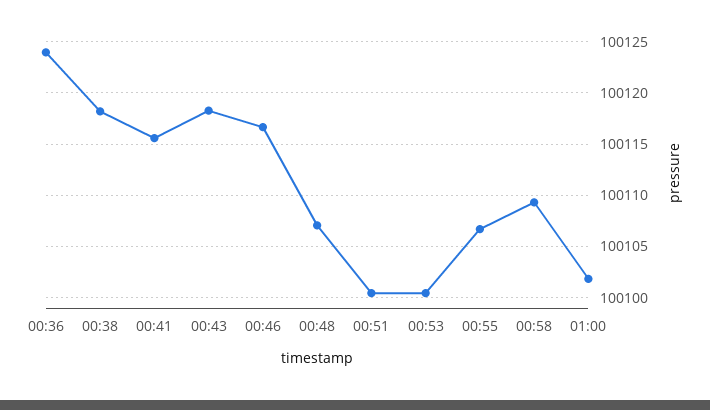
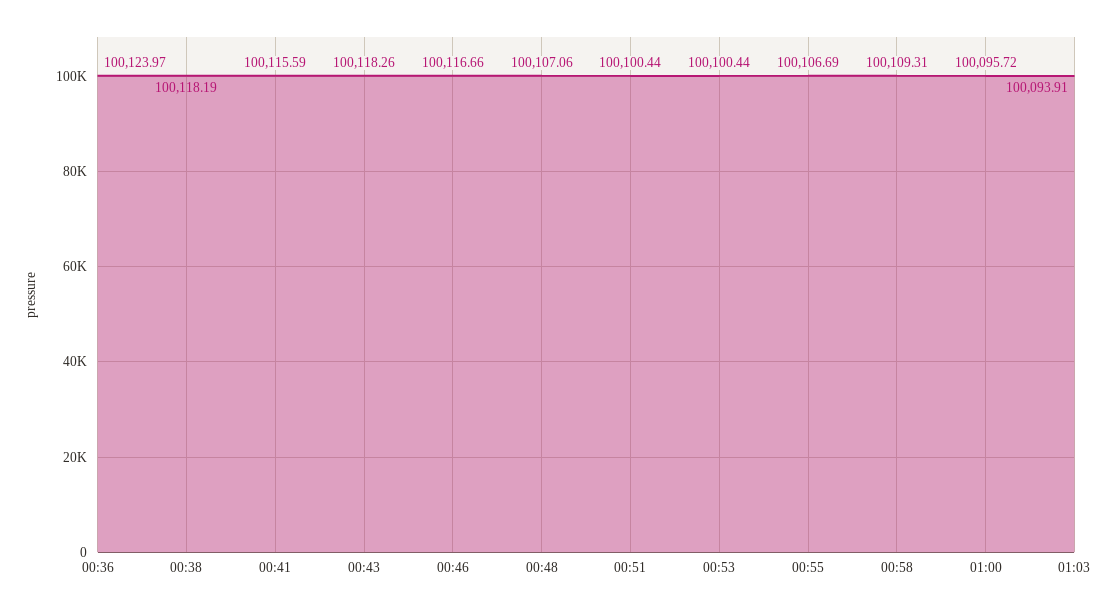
01:00: 100102 -> 100095.72
01:03: none -> 100093.91

